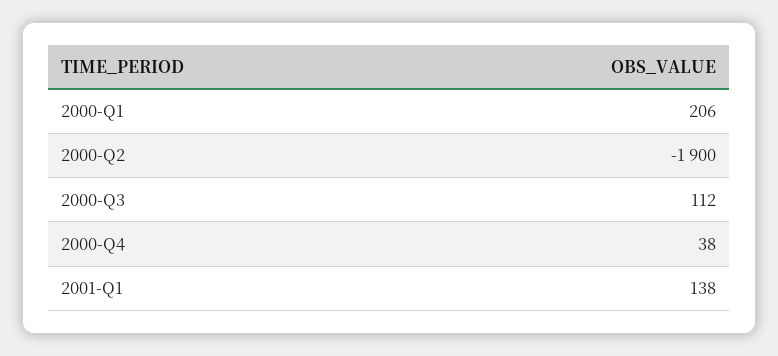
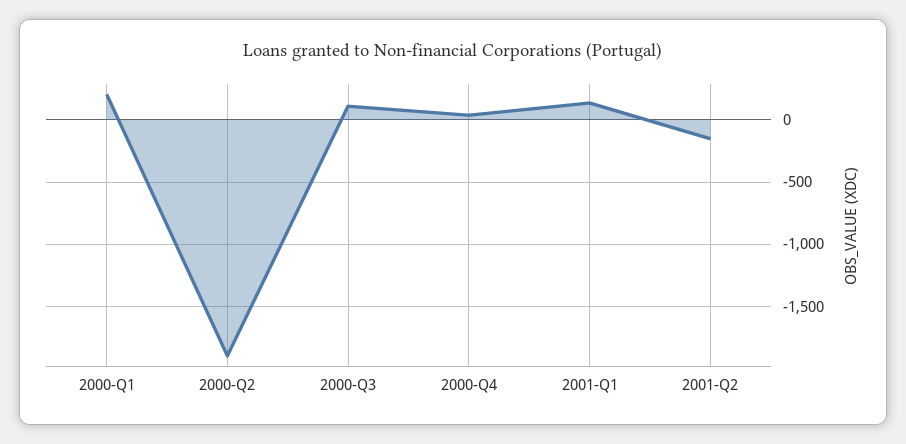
2001-Q2: none -> -150

